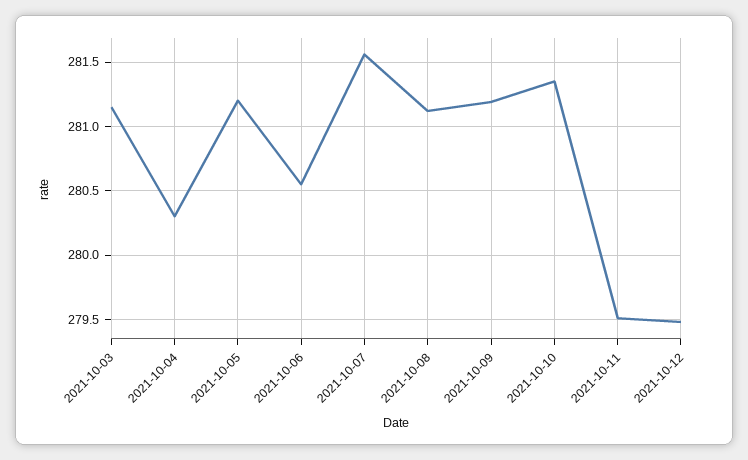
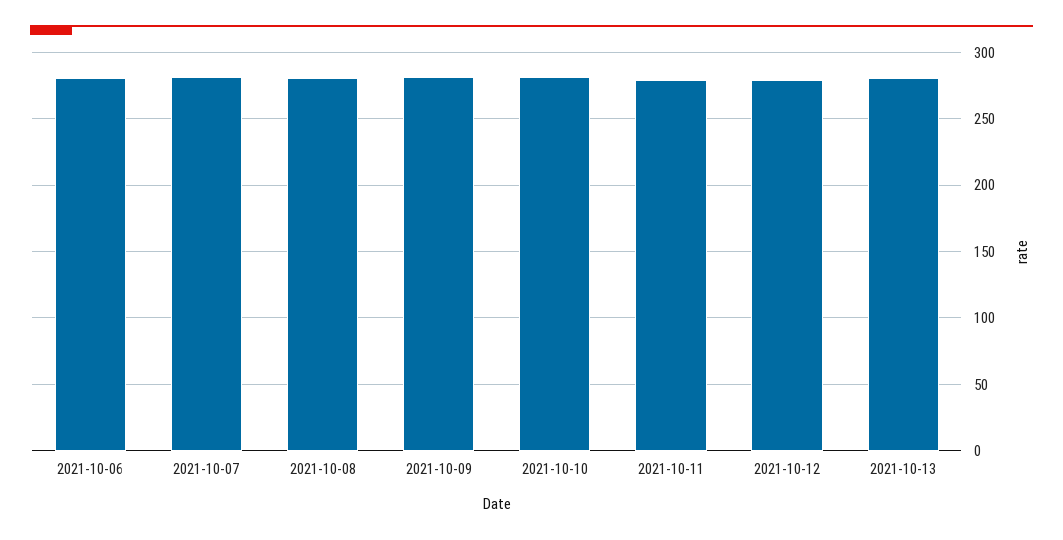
2021-10-03: 281.15 -> none
2021-10-04: 280.3 -> none
2021-10-05: 281.2 -> none
2021-10-13: none -> 280

